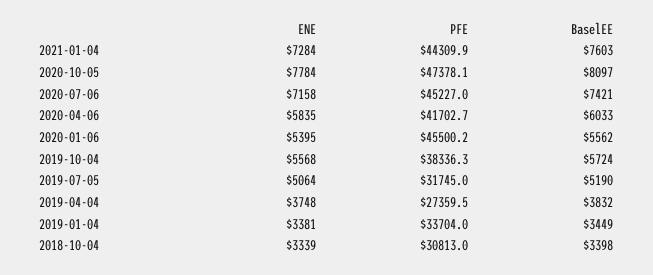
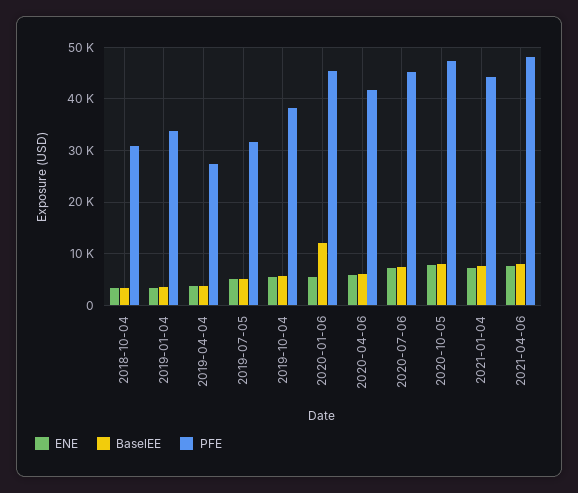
BaselEE, 2020-01-06: 5562 -> 12000
ENE, 2021-04-06: none -> 8000
BaselEE, 2021-04-06: none -> 8000
PFE, 2021-04-06: none -> 48000

